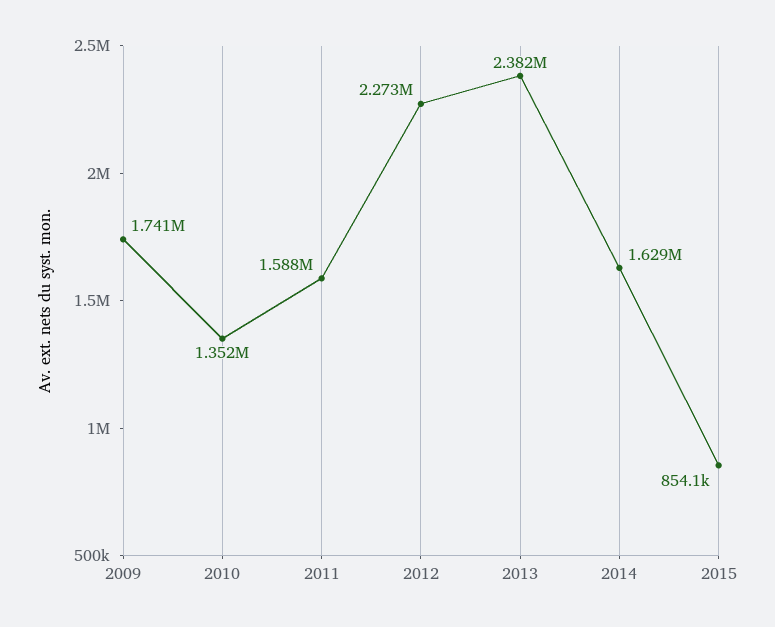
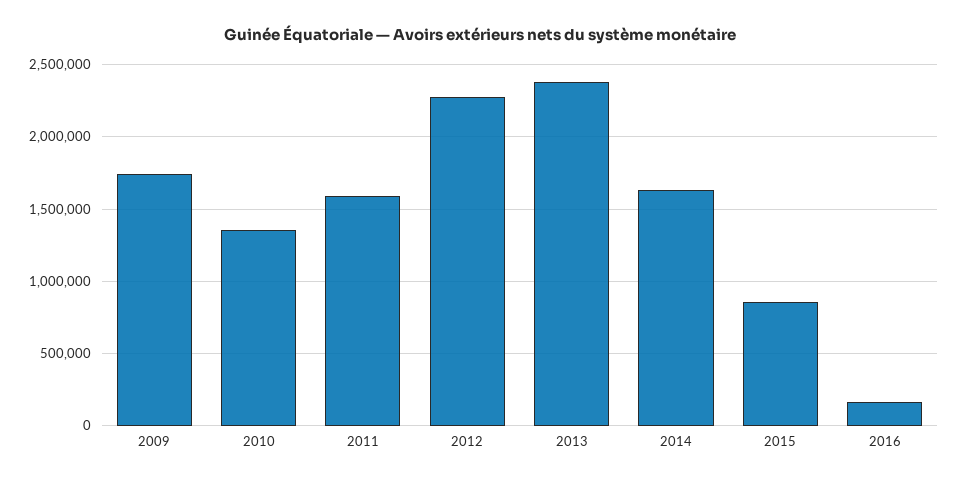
2016: none -> 150000

